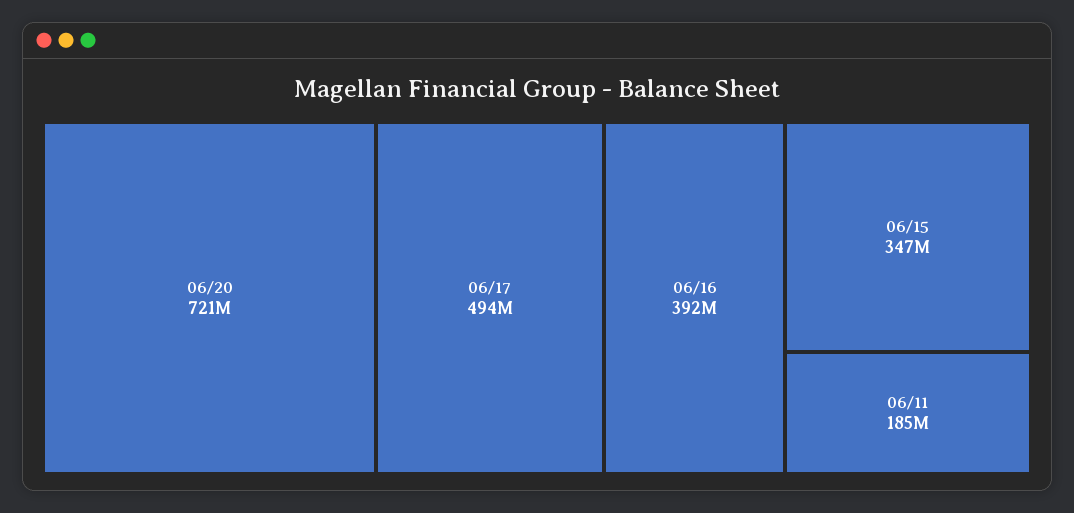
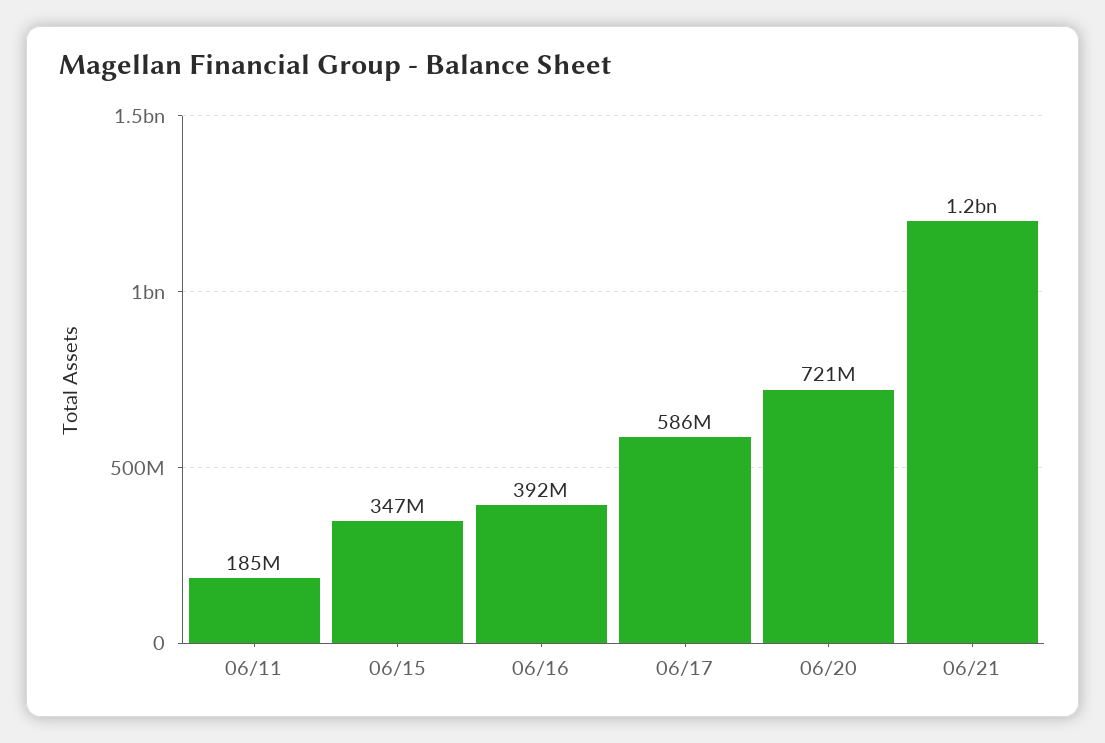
06/17: 494000000 -> 586000000
06/21: none -> 1200000000

